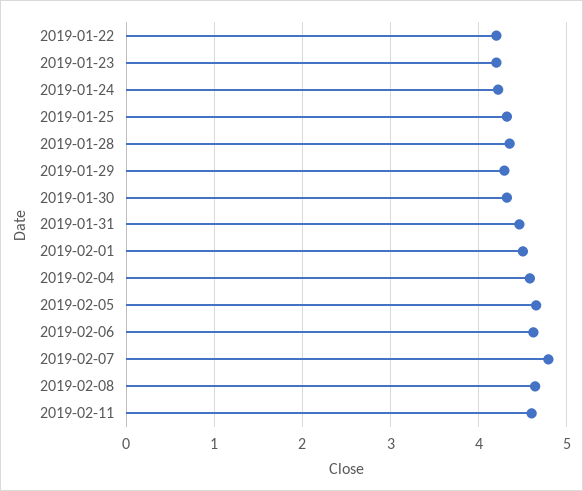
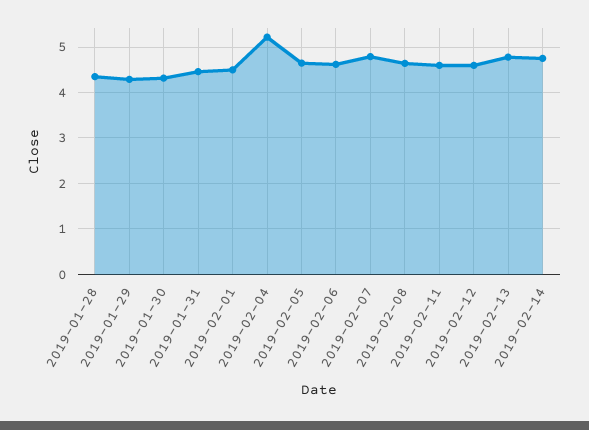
2019-01-22: 4.2 -> none
2019-01-23: 4.2 -> none
2019-01-24: 4.2 -> none
2019-01-25: 4.3 -> none
2019-02-04: 4.6 -> 5.2
2019-02-12: none -> 4.6
2019-02-13: none -> 4.8
2019-02-14: none -> 4.8

